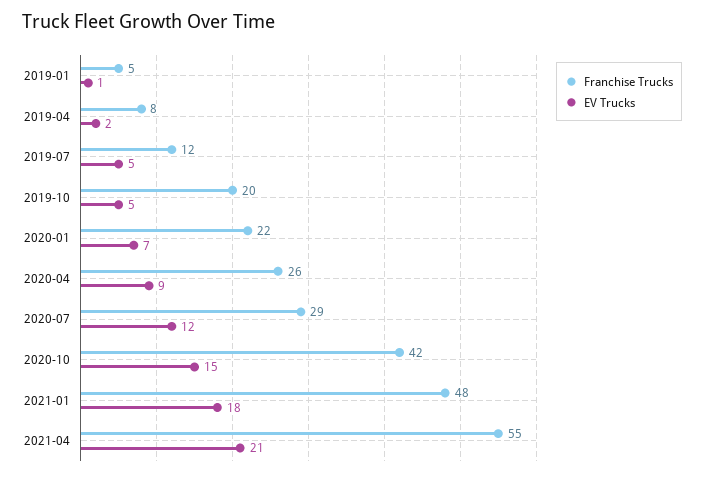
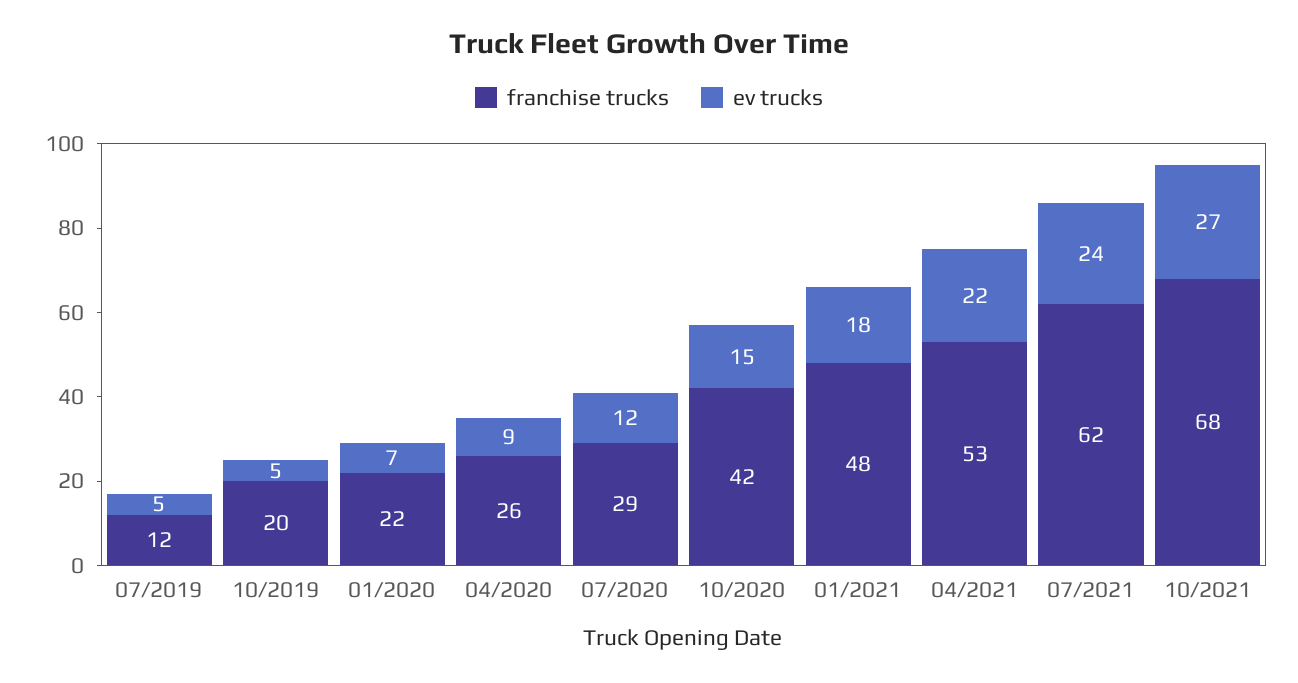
Franchise Trucks, 2019-01: 5 -> none
EV Trucks, 2019-01: 1 -> none
Franchise Trucks, 2019-04: 8 -> none
EV Trucks, 2019-04: 2 -> none
Franchise Trucks, 2021-04: 55 -> 53
EV Trucks, 2021-04: 21 -> 22
Franchise Trucks, 07/2021: none -> 62
EV Trucks, 07/2021: none -> 24
Franchise Trucks, 10/2021: none -> 68
EV Trucks, 10/2021: none -> 27

